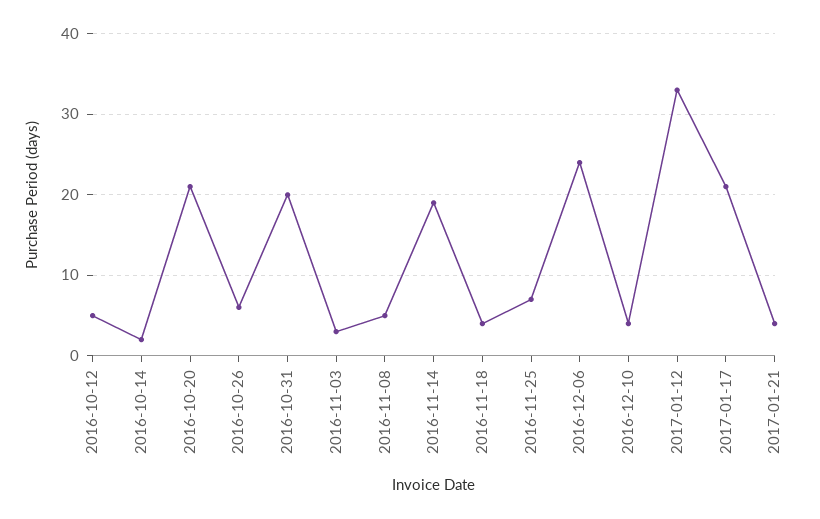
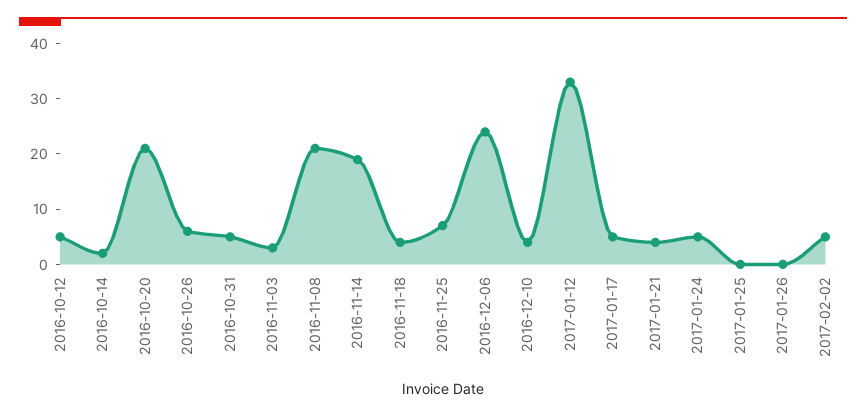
2016-10-31: 20 -> 5
2016-11-08: 5 -> 20
2017-01-17: 21 -> 5
2017-01-24: none -> 5
2017-01-25: none -> 0
2017-01-26: none -> 0
2017-02-02: none -> 5

